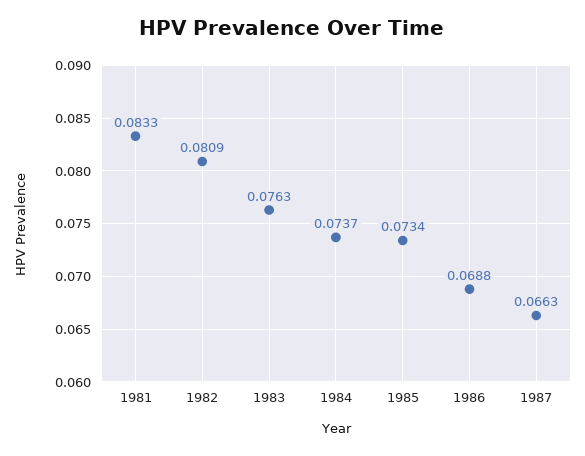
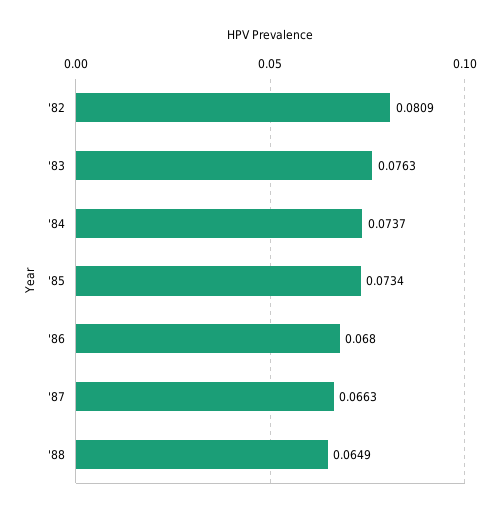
1981: 0.0833 -> none
1986: 0.0688 -> 0.068
'88: none -> 0.0649

